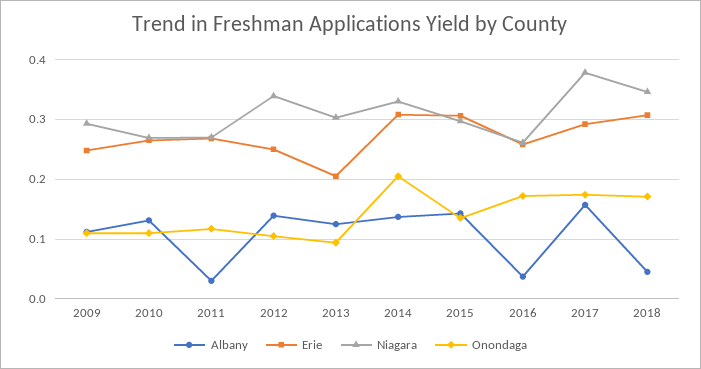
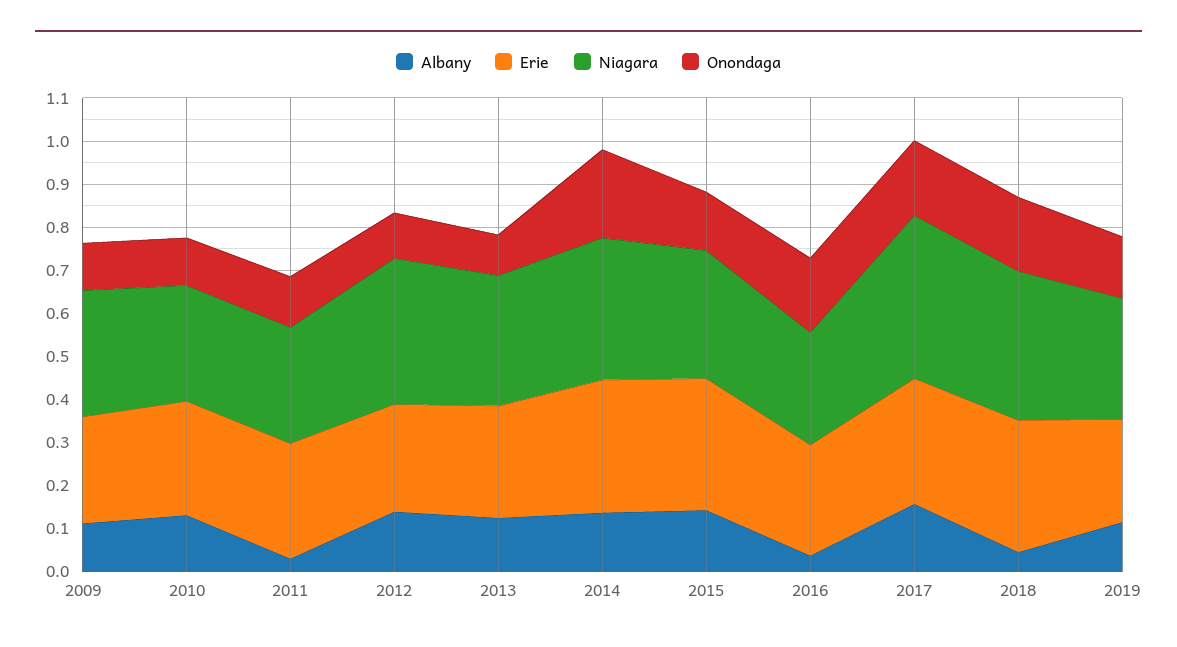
Erie, 2013: 0.2 -> 0.26
Albany, 2019: none -> 0.12
Erie, 2019: none -> 0.24
Niagara, 2019: none -> 0.28
Onondaga, 2019: none -> 0.14

